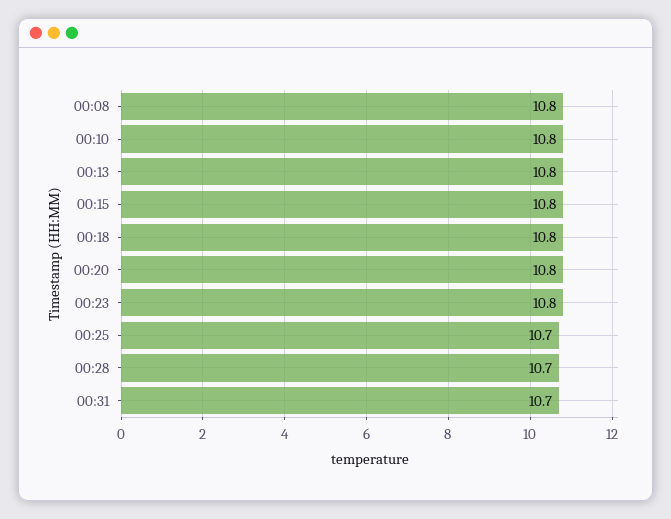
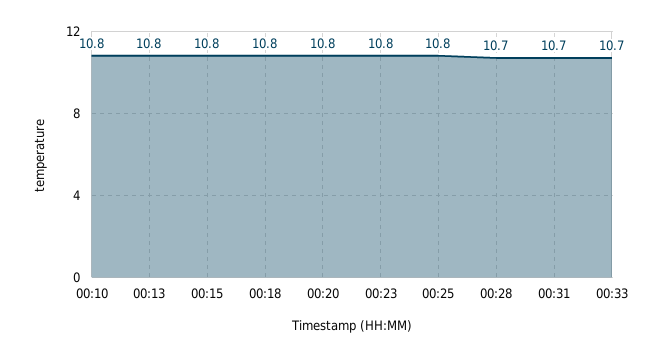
00:08: 10.8 -> none
00:25: 10.7 -> 10.8
00:33: none -> 10.7

